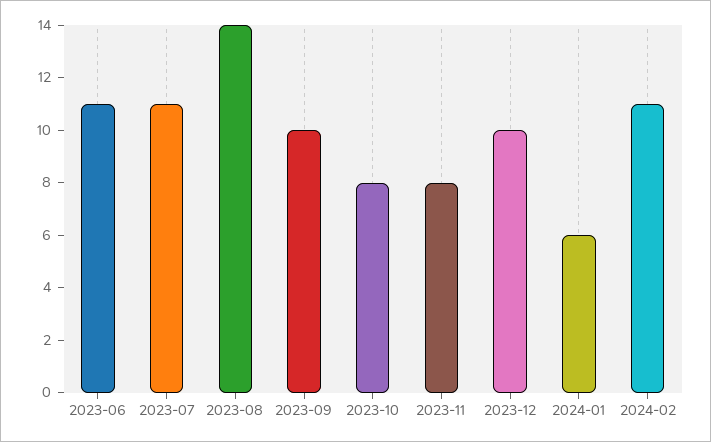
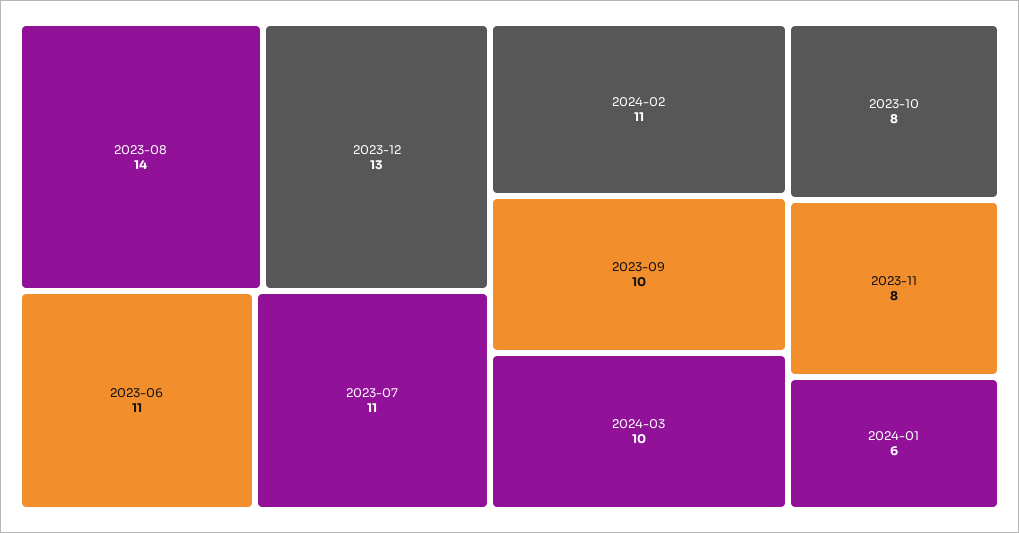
2023-12: 10 -> 13
2024-03: none -> 10

